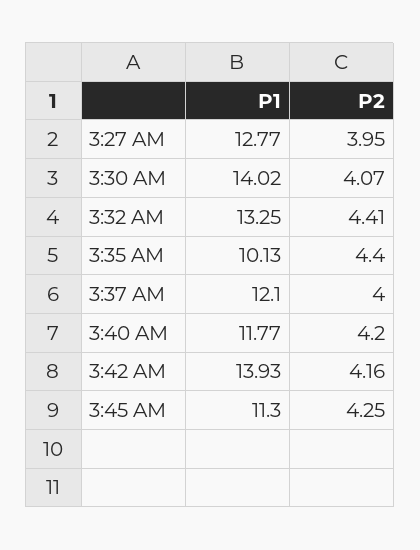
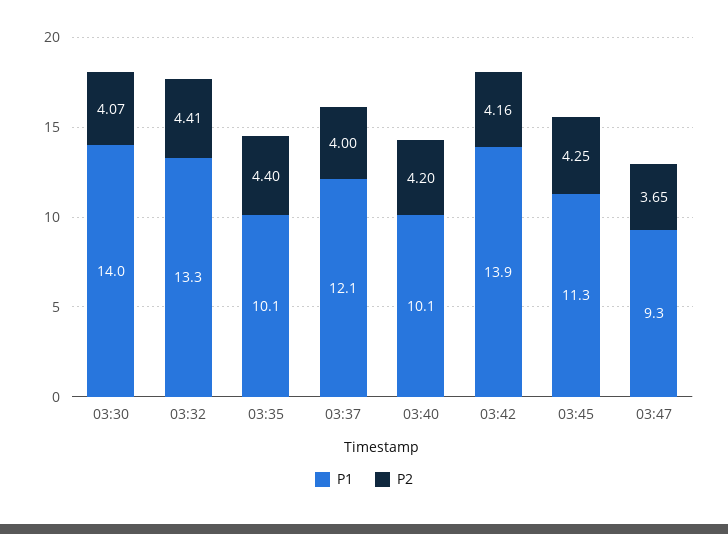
P1, 3:27 AM: 12.77 -> none
P2, 3:27 AM: 3.95 -> none
P1, 3:40 AM: 11.77 -> 10.1
P1, 03:47: none -> 9.3
P2, 03:47: none -> 3.65

